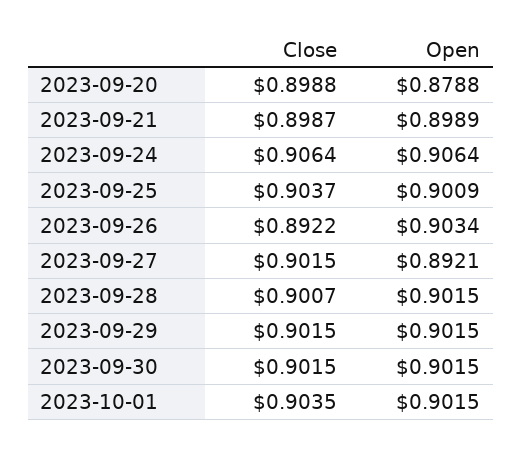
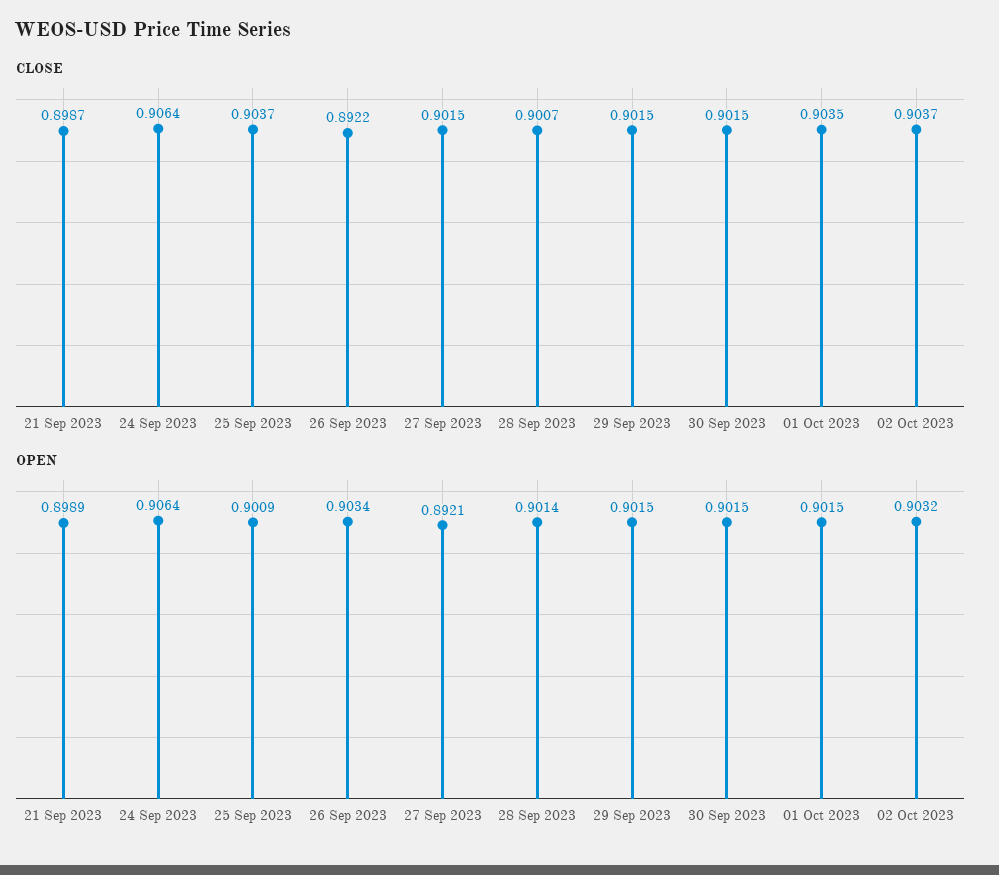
Close, 2023-09-20: 0.8988 -> none
Open, 2023-09-20: 0.8788 -> none
Open, 2023-09-28: 0.9015 -> 0.9014
Close, 02 Oct 2023: none -> 0.9037
Open, 02 Oct 2023: none -> 0.9032

